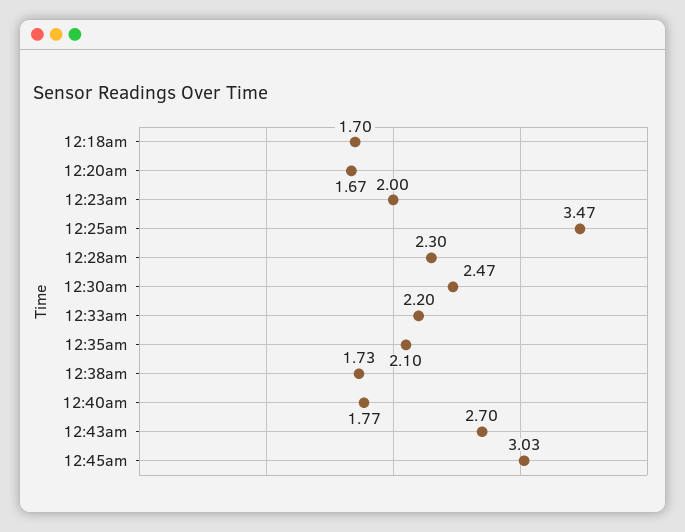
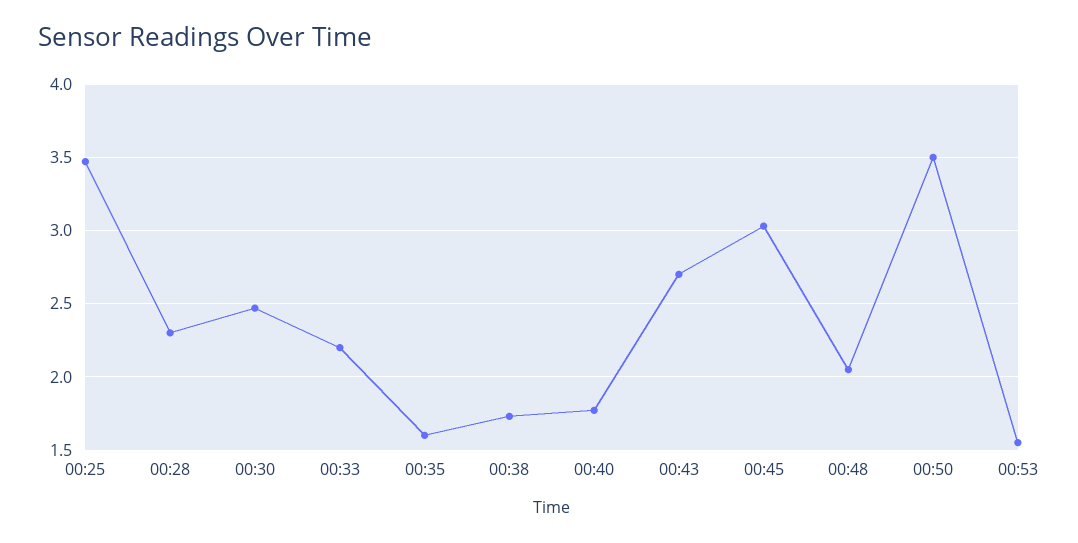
12:18am: 1.7 -> none
12:20am: 1.67 -> none
12:23am: 2 -> none
12:35am: 2.1 -> 1.6
00:48: none -> 2.05
00:50: none -> 3.5
00:53: none -> 1.55

